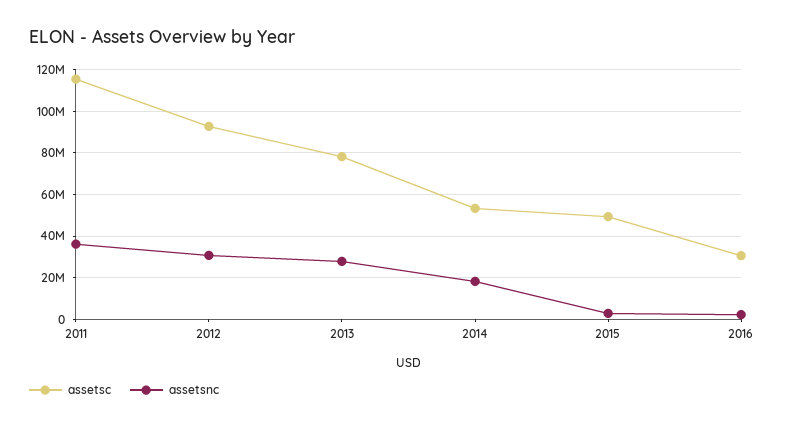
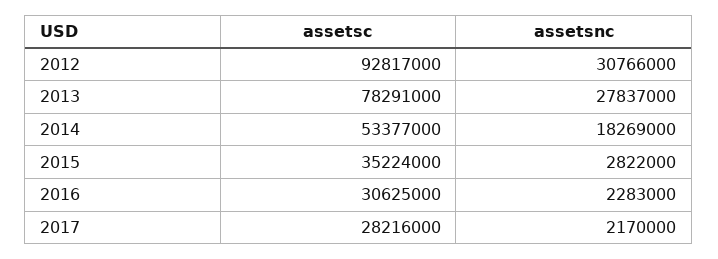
assetsc, 2011: 115000000 -> none
assetsnc, 2011: 35000000 -> none
assetsc, 2015: 50000000 -> 35224000
assetsc, 2017: none -> 28216000
assetsnc, 2017: none -> 2170000

